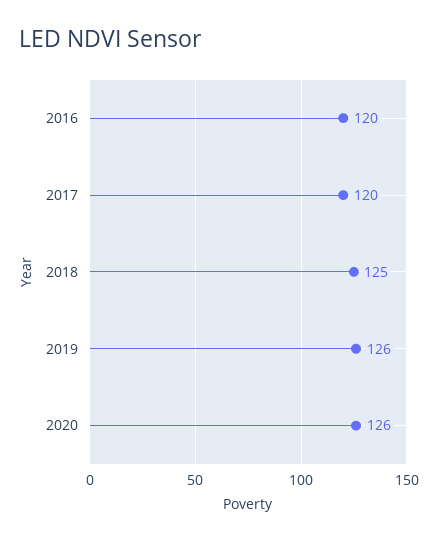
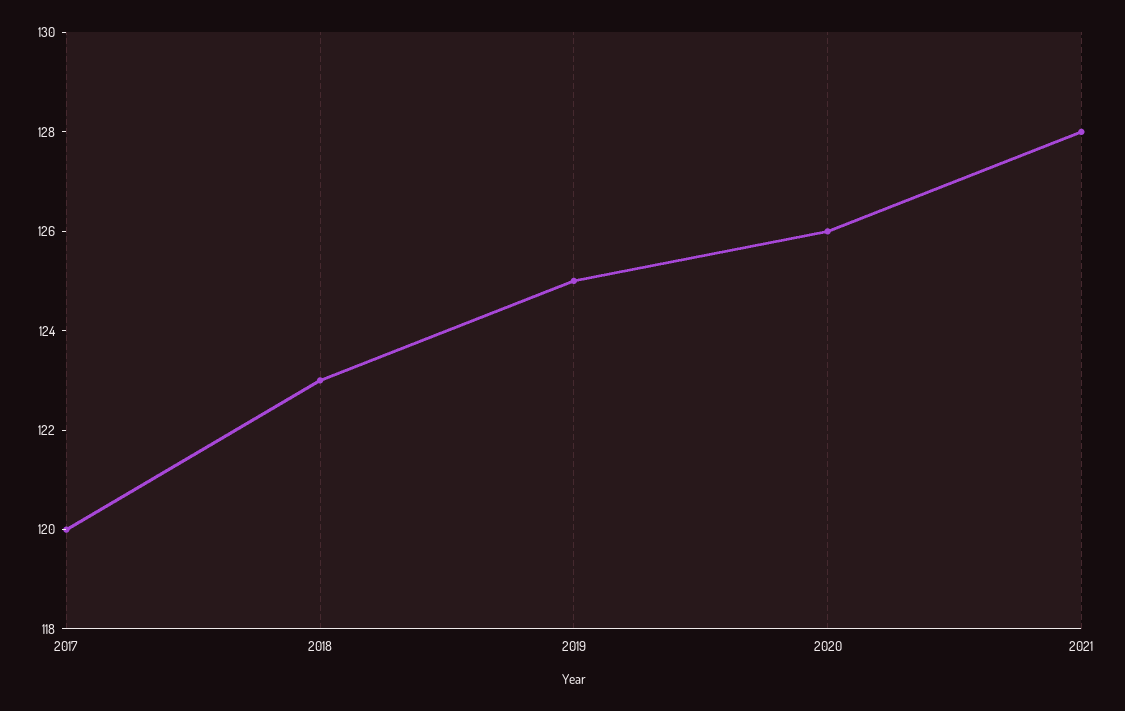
2016: 120 -> none
2018: 125 -> 123
2019: 126 -> 125
2021: none -> 128

